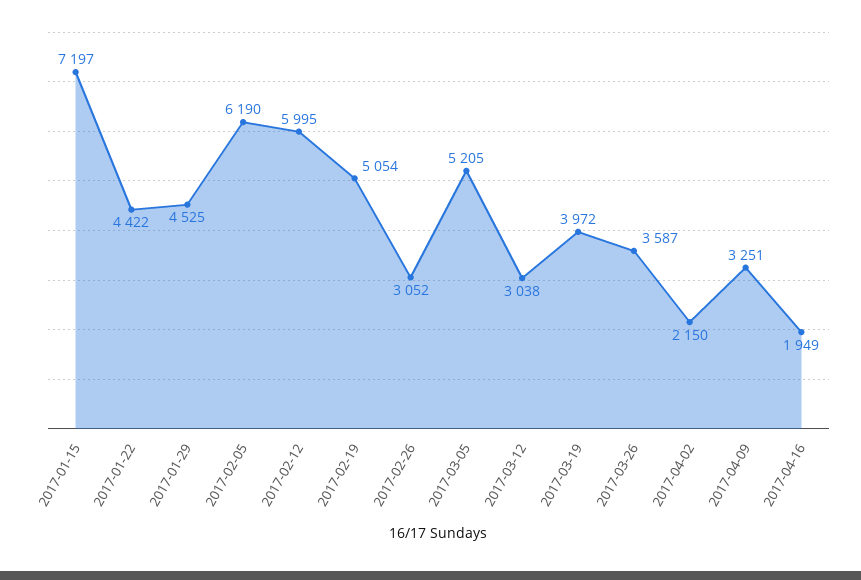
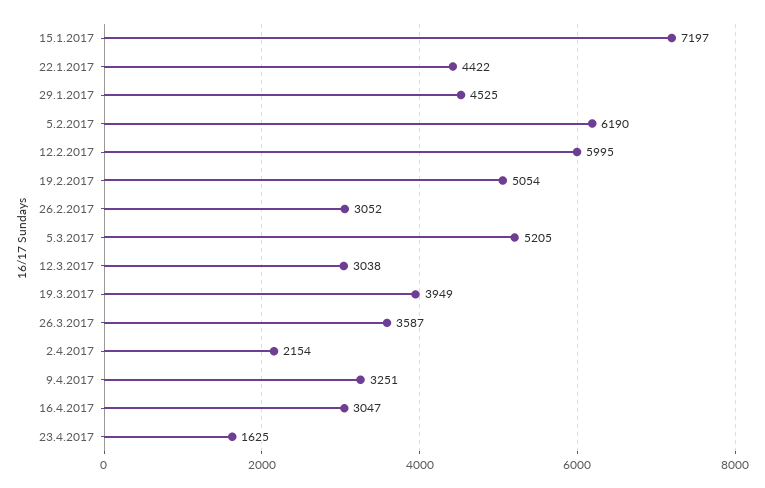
2017-03-19: 3972 -> 3949
2017-04-02: 2150 -> 2154
2017-04-16: 1949 -> 3047
23.4.2017: none -> 1625

